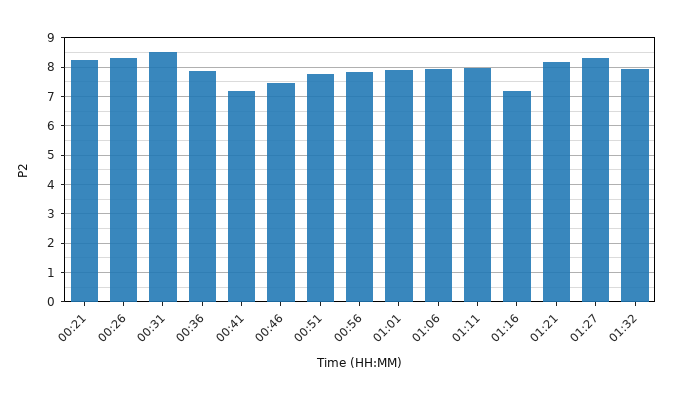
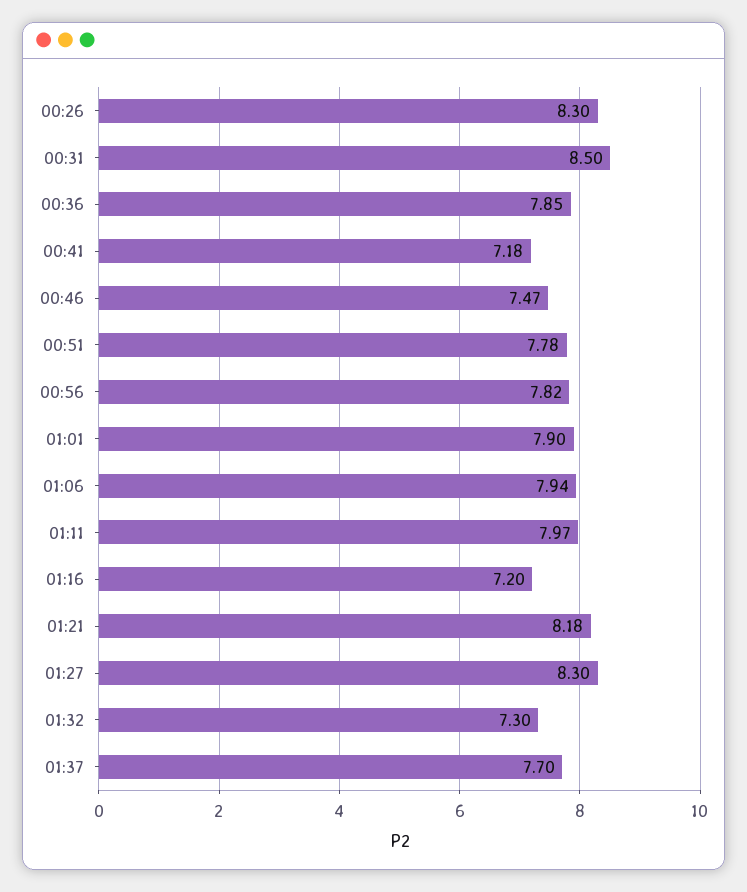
00:21: 8.25 -> none
01:32: 8 -> 7.3
01:37: none -> 7.7

